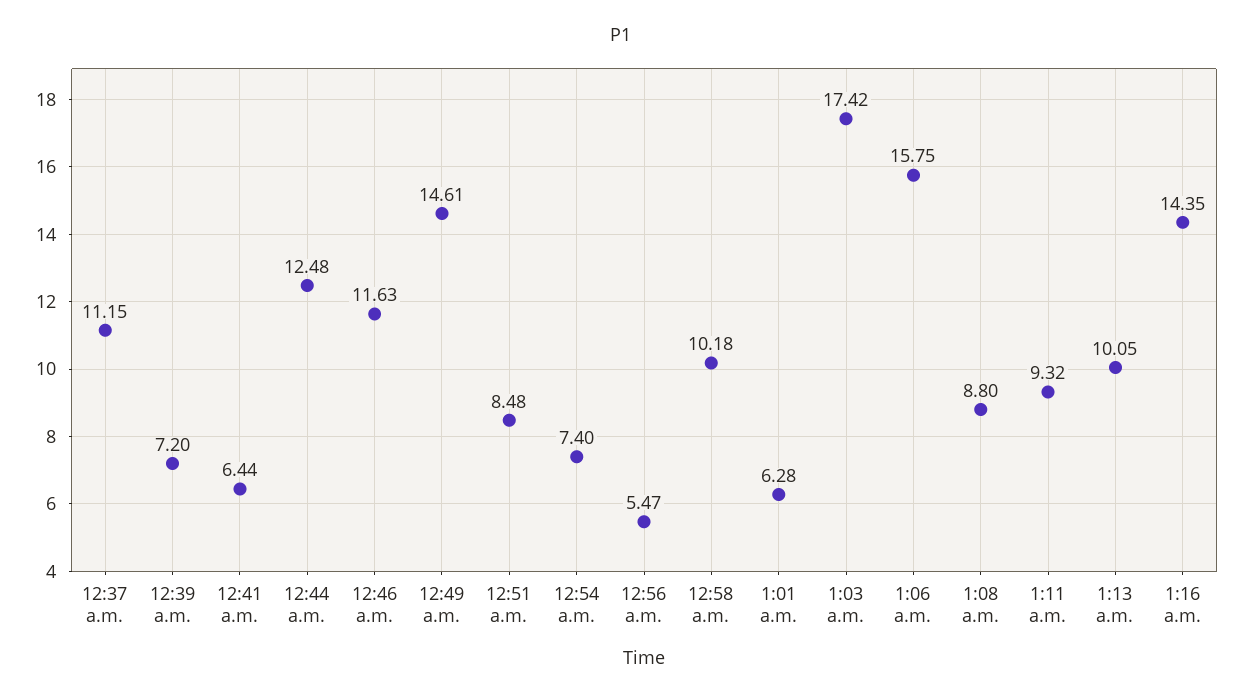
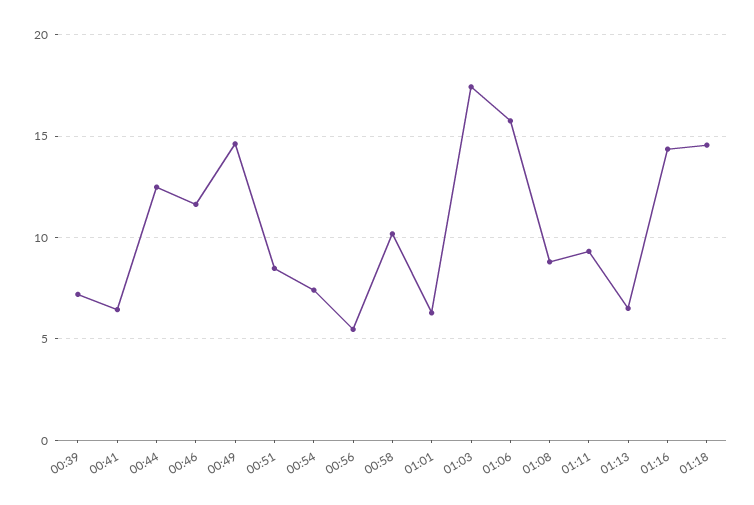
12:37 a.m.: 11.15 -> none
1:13 a.m.: 10.05 -> 6.5
01:18: none -> 14.5

